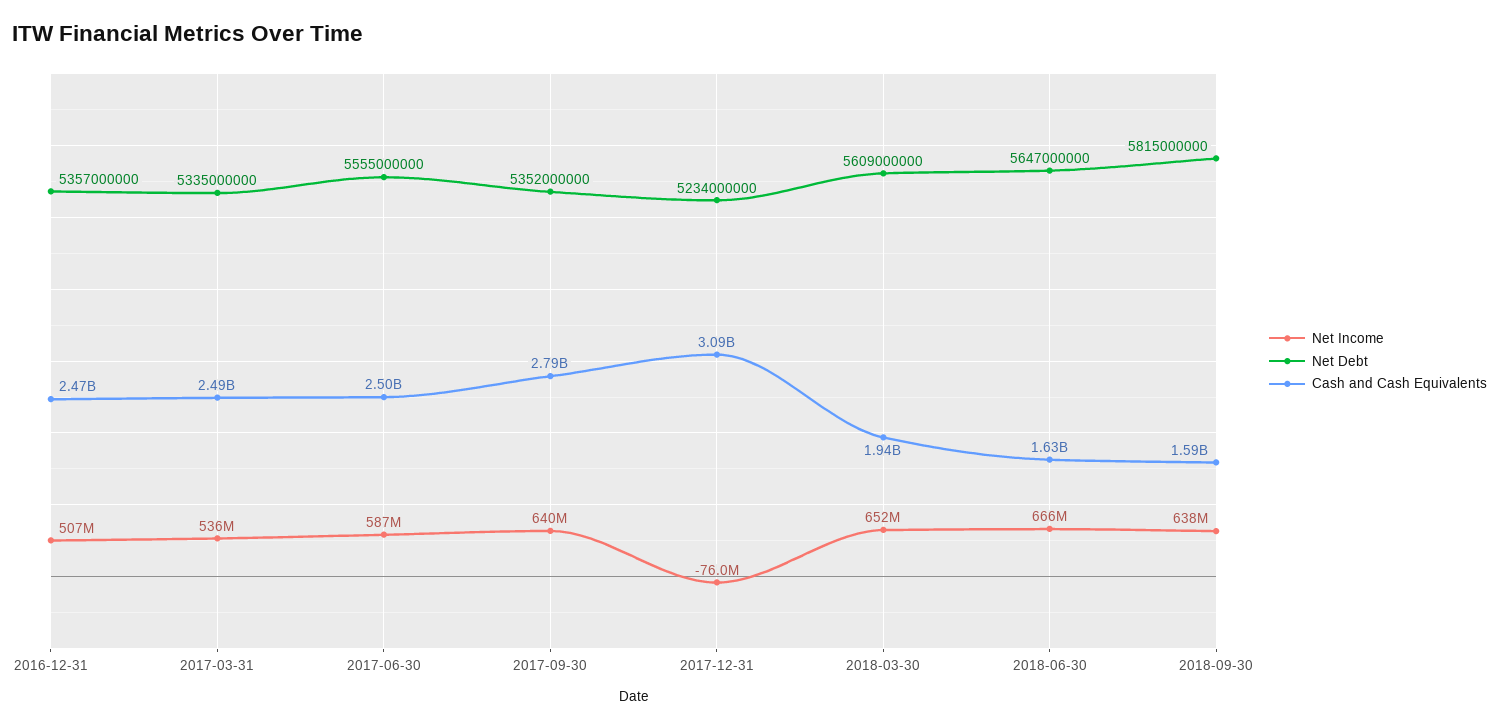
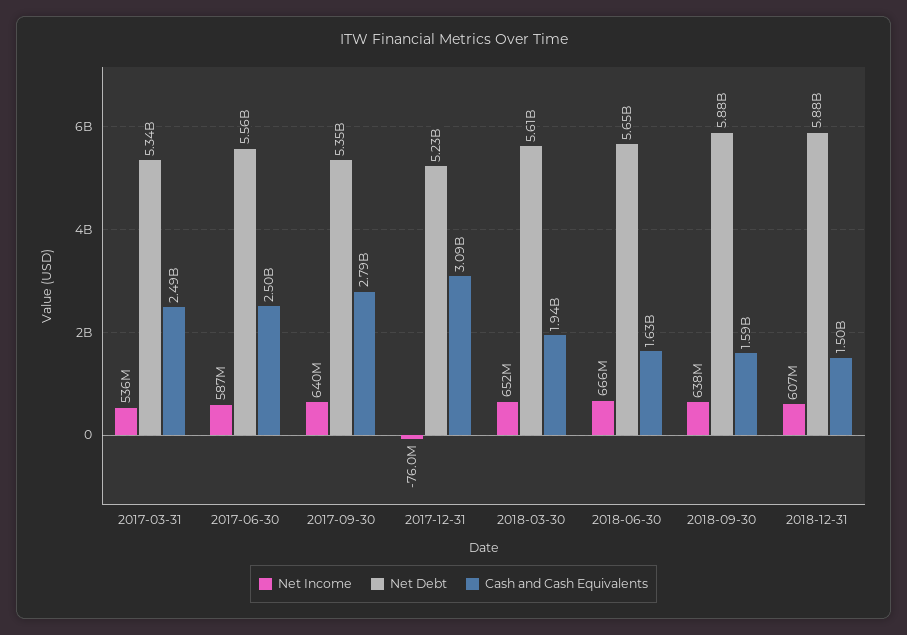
Net Income, 2016-12-31: 507000000 -> none
Net Debt, 2016-12-31: 5357000000 -> none
Cash and Cash Equivalents, 2016-12-31: 2470000000 -> none
Net Debt, 2018-09-30: 5815000000 -> 5880000000
Net Income, 2018-12-31: none -> 607000000
Net Debt, 2018-12-31: none -> 5880000000
Cash and Cash Equivalents, 2018-12-31: none -> 1500000000

